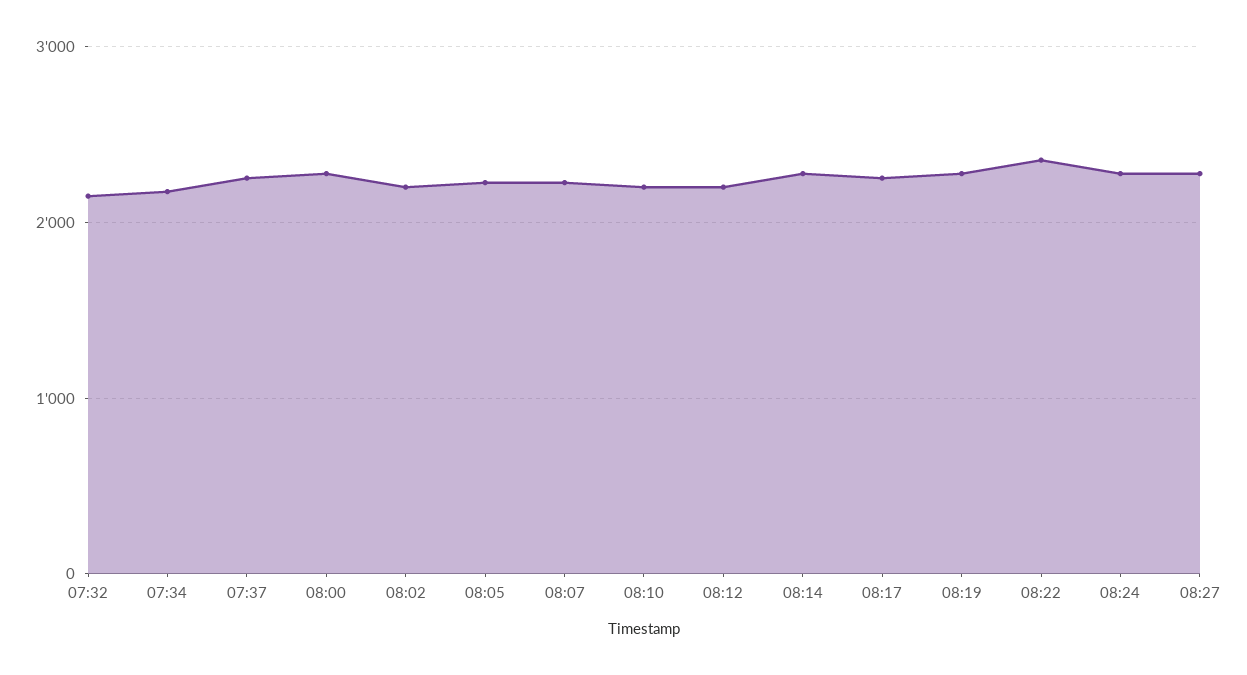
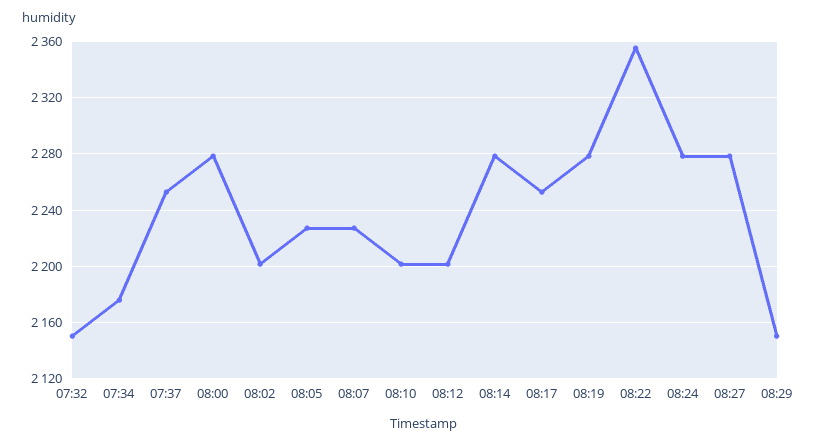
08:29: none -> 2150

